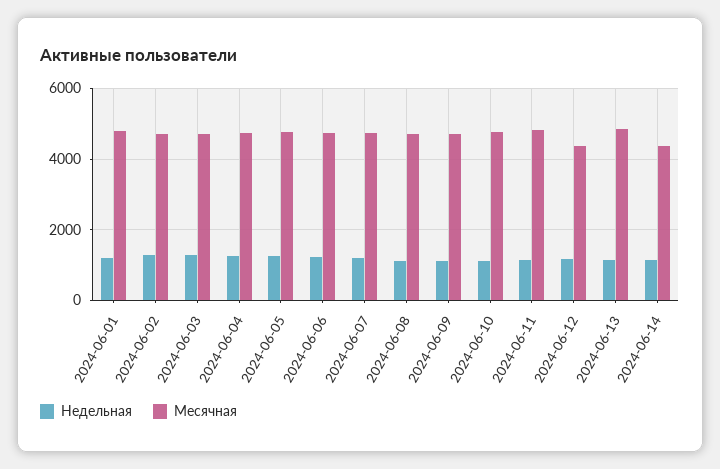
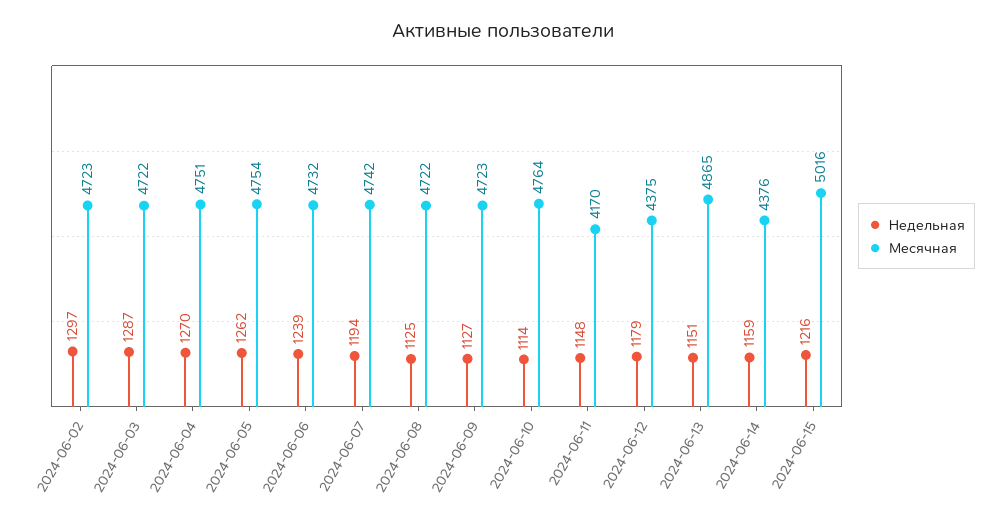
Недельная, 2024-06-01: 1200 -> none
Месячная, 2024-06-01: 4800 -> none
Месячная, 2024-06-11: 4800 -> 4170
Недельная, 2024-06-15: none -> 1216
Месячная, 2024-06-15: none -> 5016

